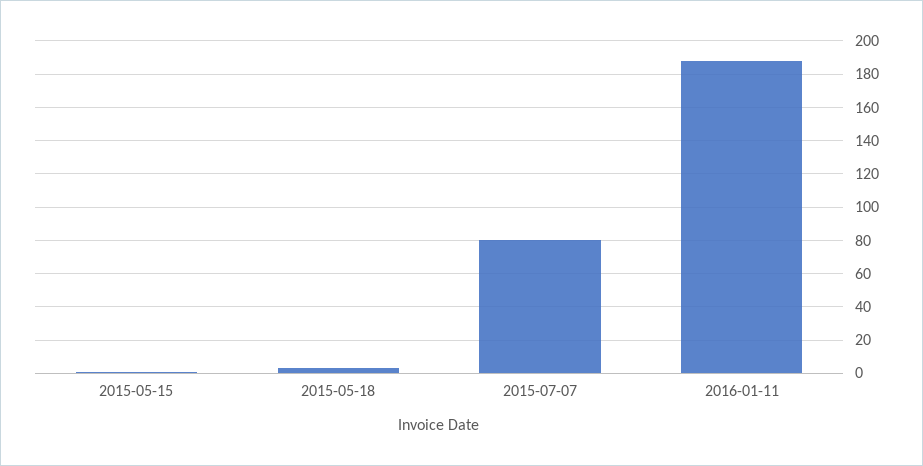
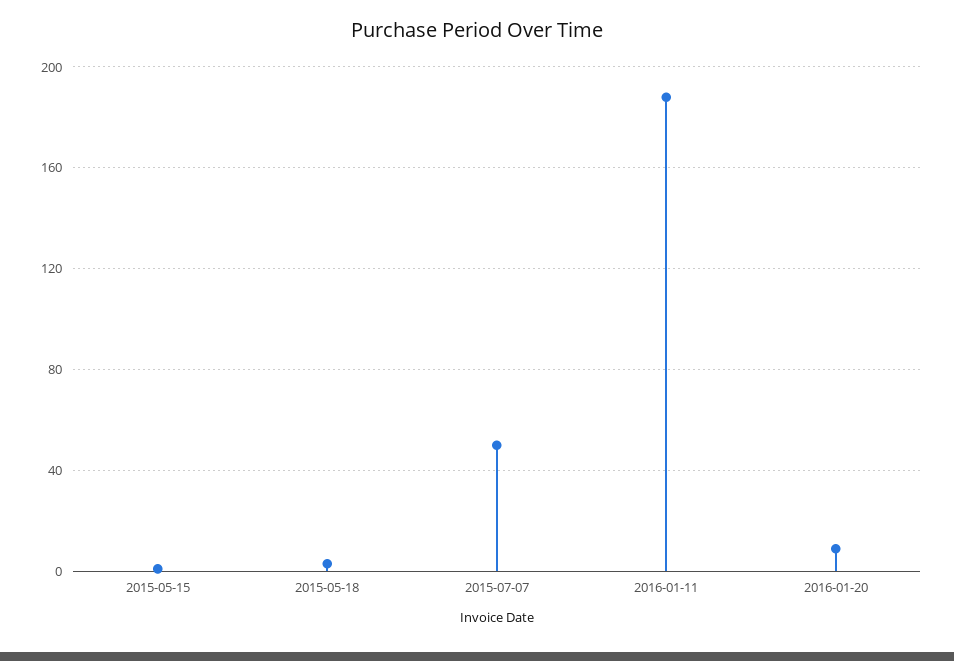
2015-07-07: 80 -> 50
2016-01-20: none -> 10

